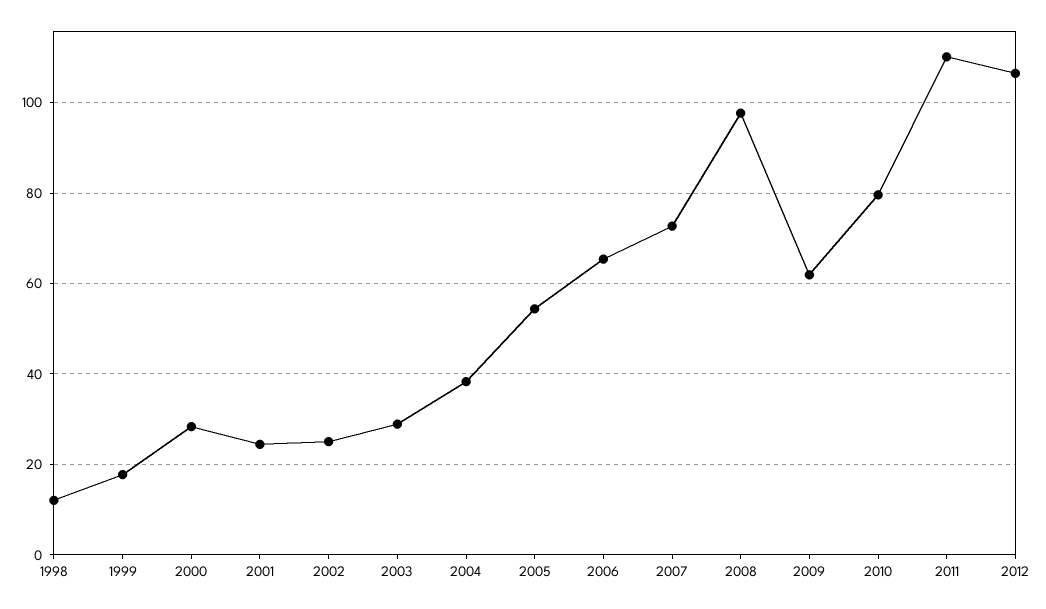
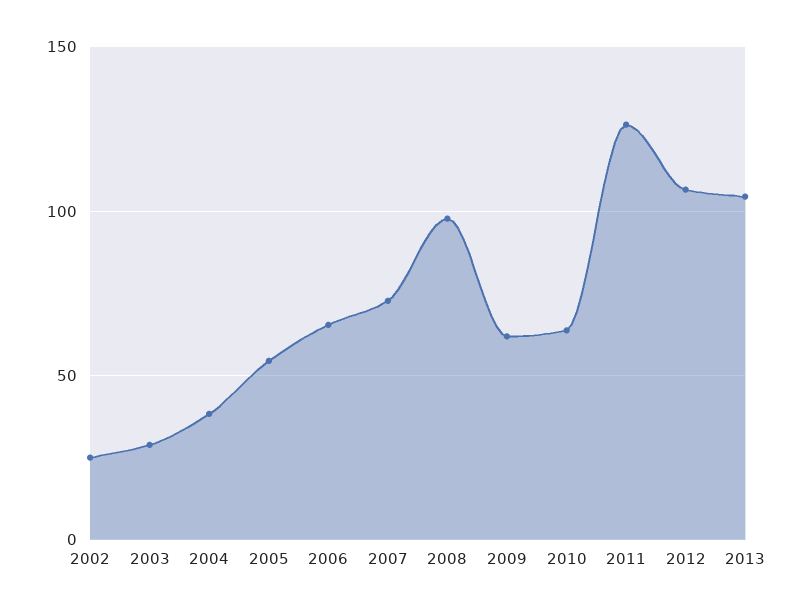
1998: 12 -> none
1999: 18 -> none
2000: 28 -> none
2001: 24 -> none
2010: 80 -> 65
2011: 110 -> 125
2013: none -> 105

